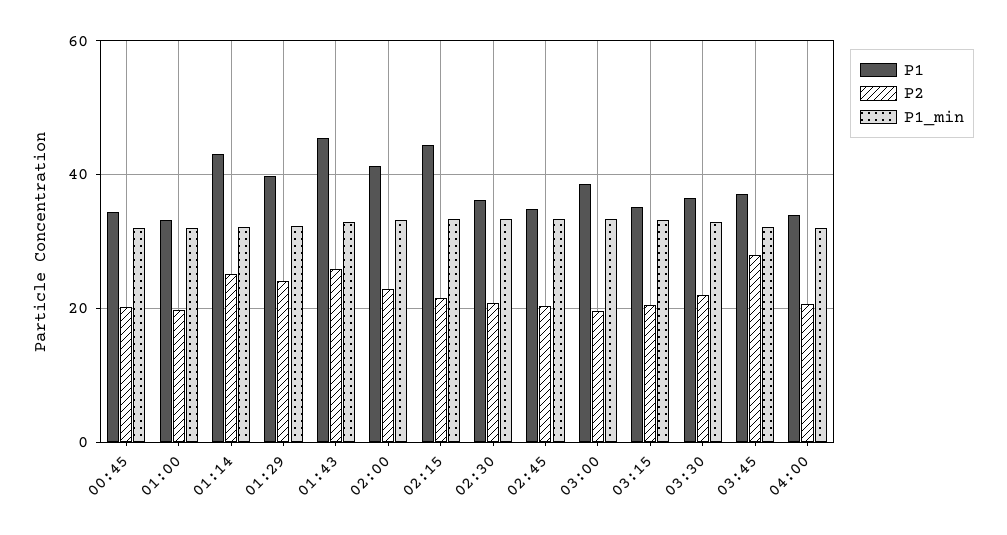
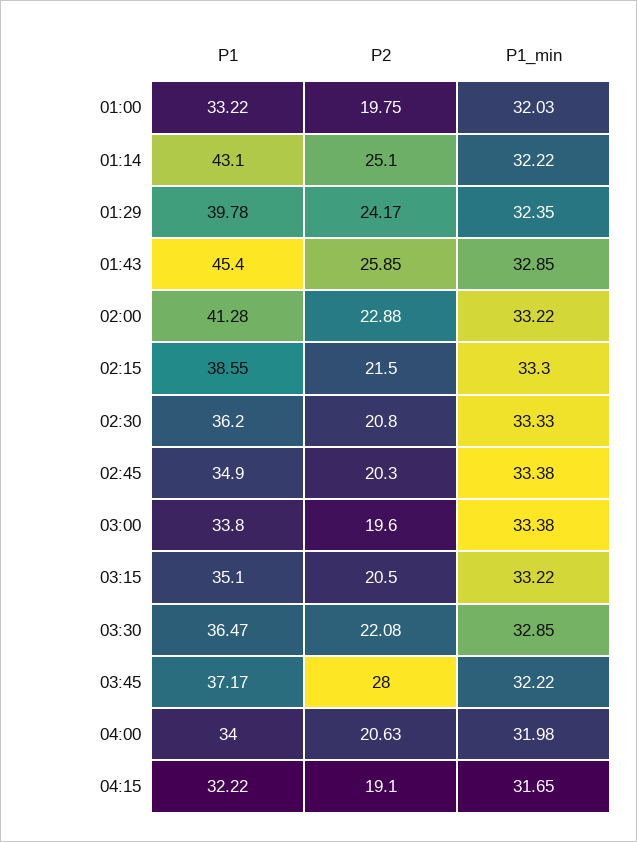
P1, 00:45: 34 -> none
P2, 00:45: 20 -> none
P1_min, 00:45: 32 -> none
P1, 02:15: 44 -> 38.55
P1, 03:00: 38 -> 33.8
P1, 04:15: none -> 32.22
P2, 04:15: none -> 19.1
P1_min, 04:15: none -> 31.65

